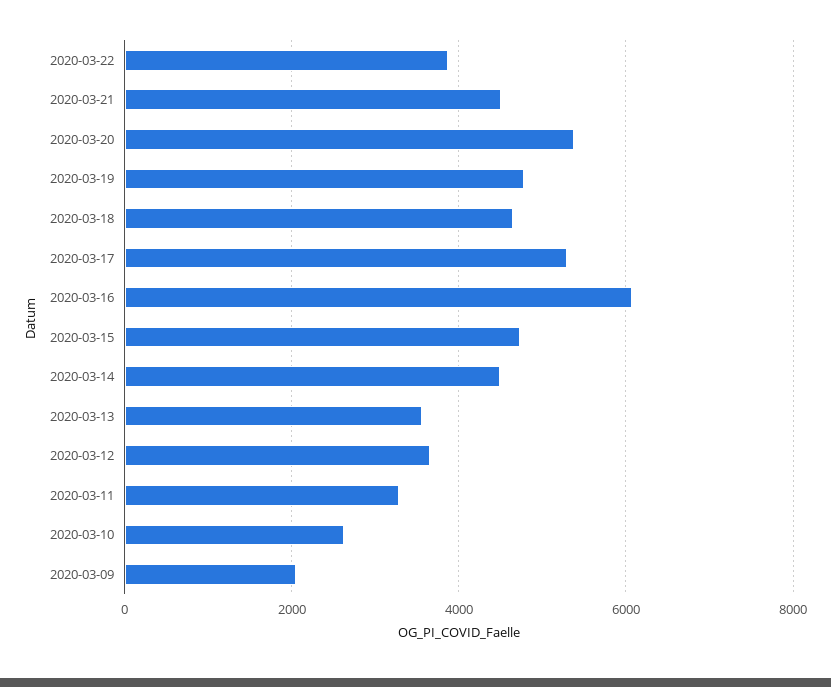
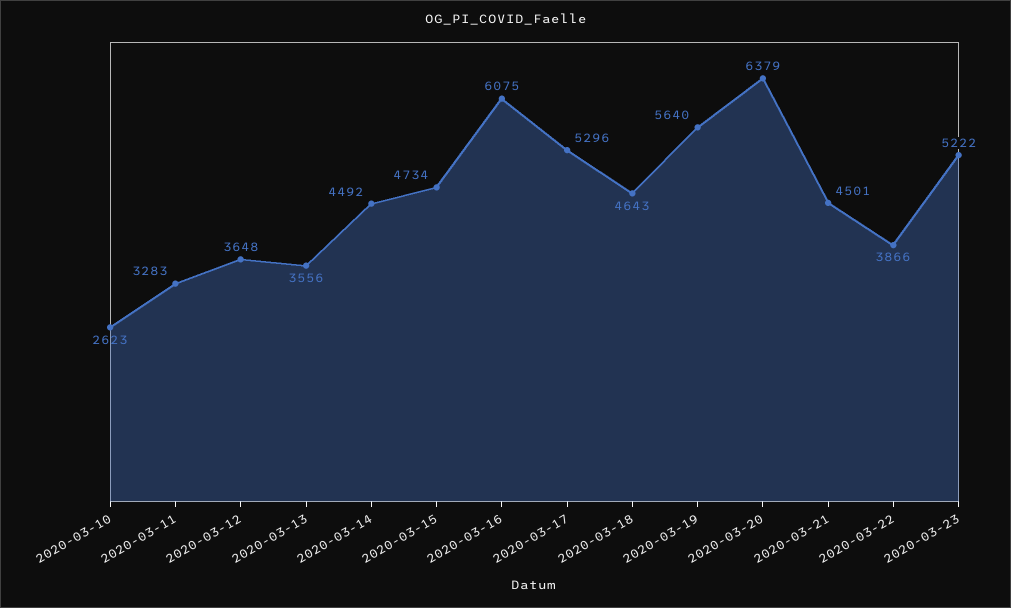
2020-03-20: 5400 -> 6379
2020-03-19: 4800 -> 5640
2020-03-09: 2000 -> none
2020-03-23: none -> 5222

